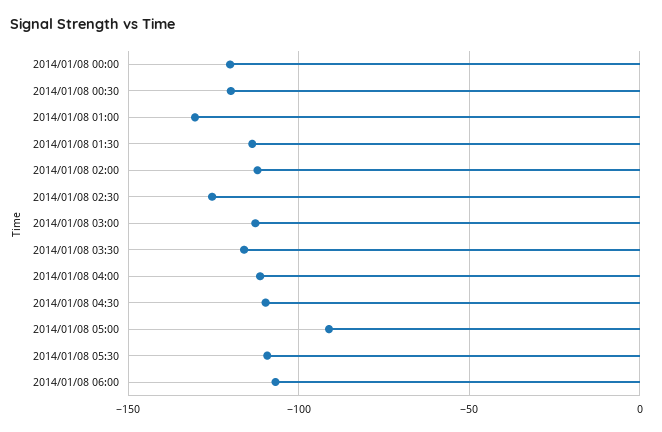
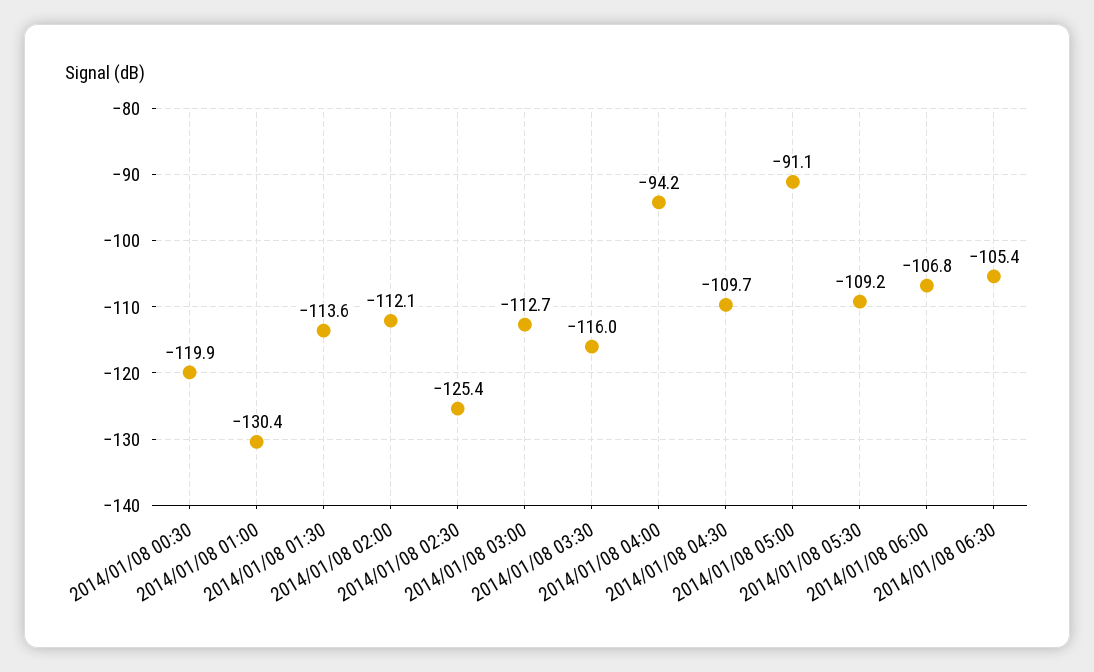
2014/01/08 00:00: -120 -> none
2014/01/08 04:00: -110 -> -94.2
2014/01/08 06:30: none -> -105.4

